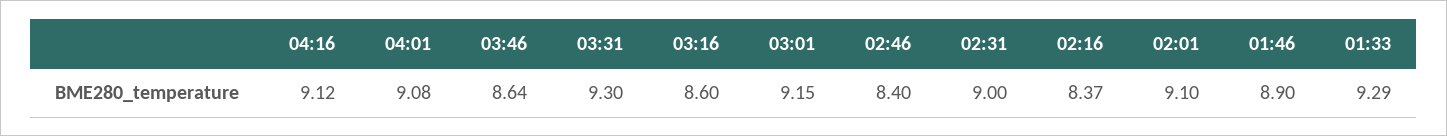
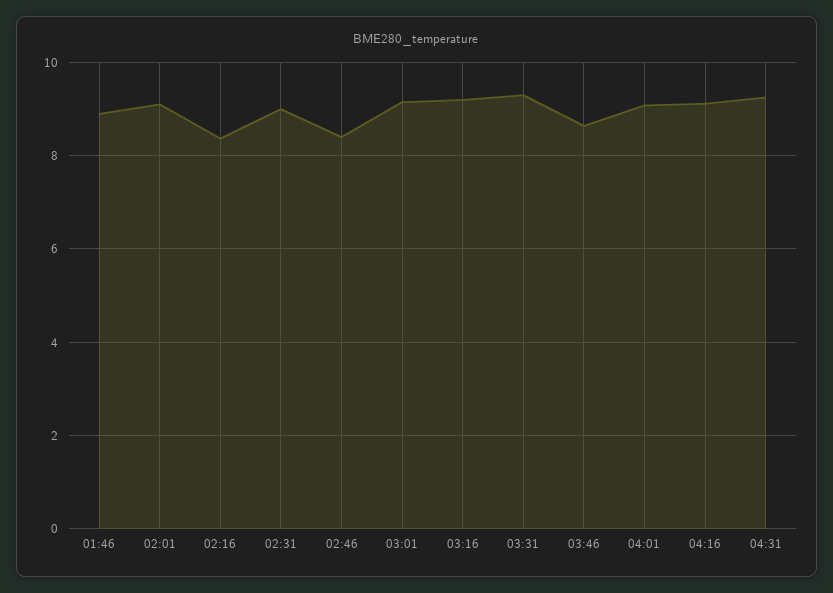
03:16: 8.6 -> 9.2
01:33: 9.29 -> none
04:31: none -> 9.2

